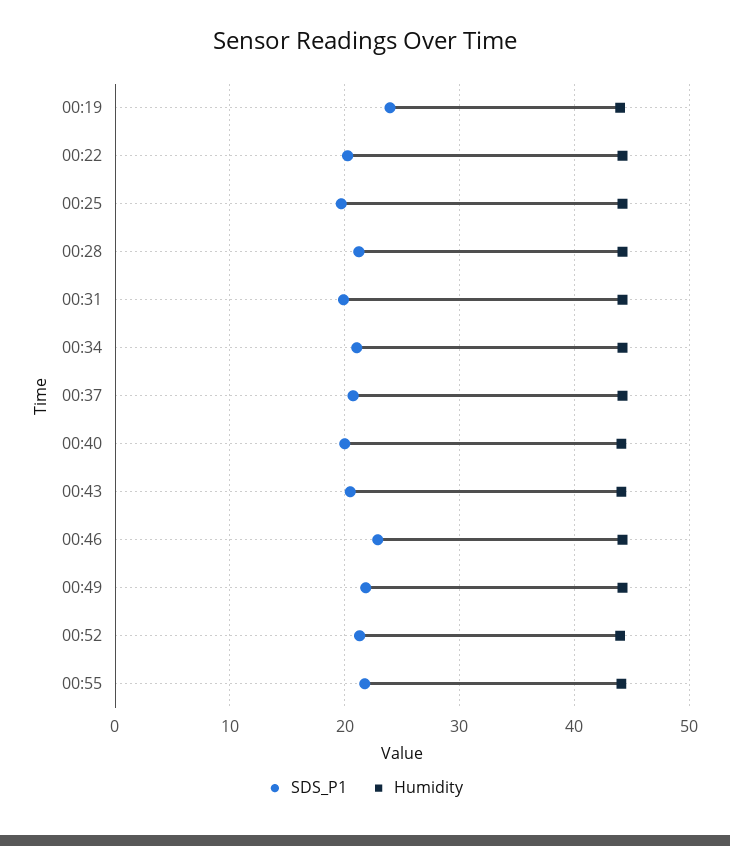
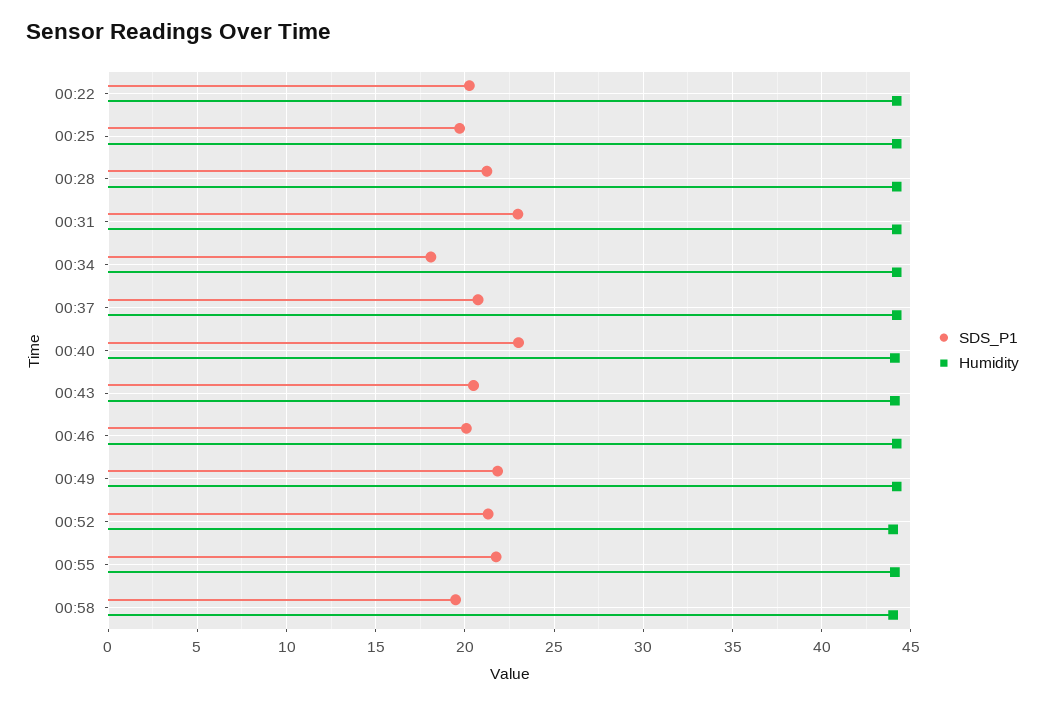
SDS_P1, 00:19: 24 -> none
Humidity, 00:19: 44 -> none
SDS_P1, 00:31: 20 -> 23
SDS_P1, 00:34: 21 -> 18
SDS_P1, 00:40: 20 -> 23
SDS_P1, 00:46: 23 -> 20
SDS_P1, 00:58: none -> 19.5
Humidity, 00:58: none -> 44

